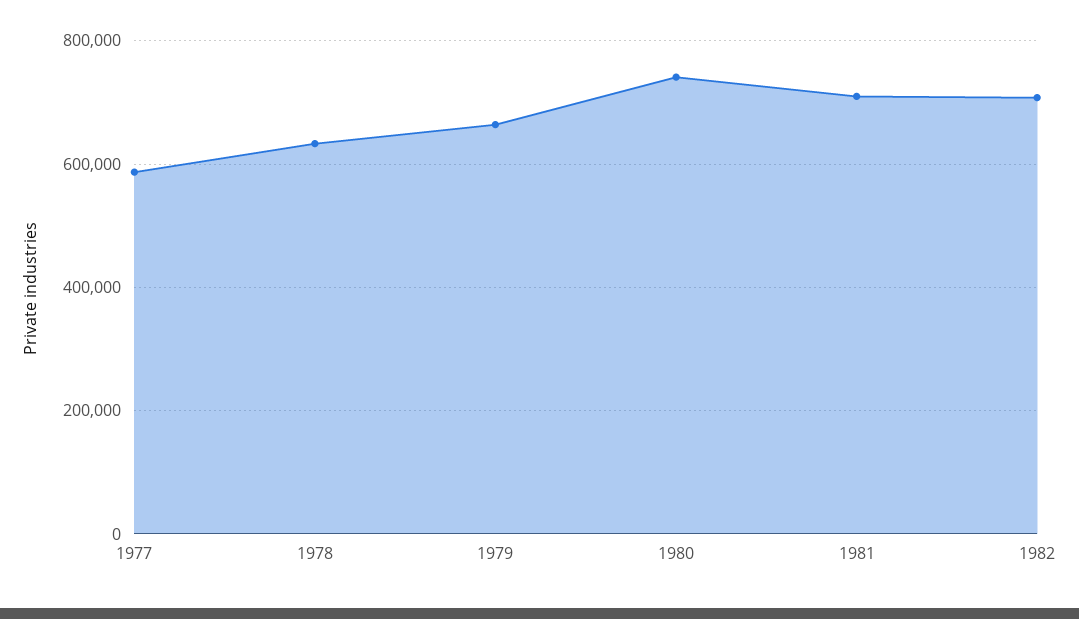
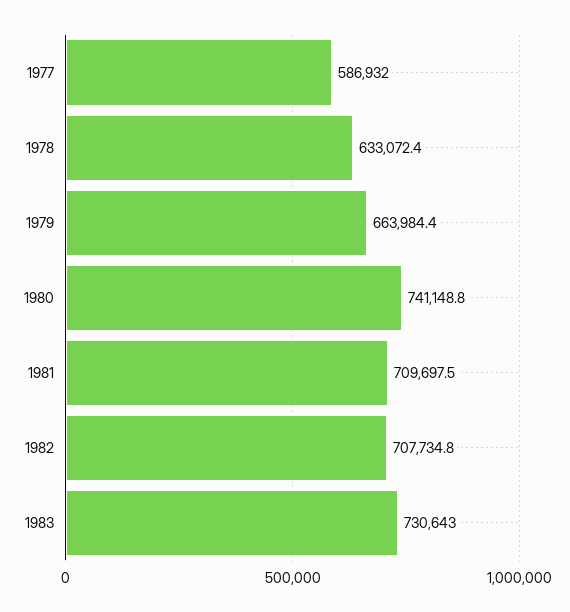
1983: none -> 730643

